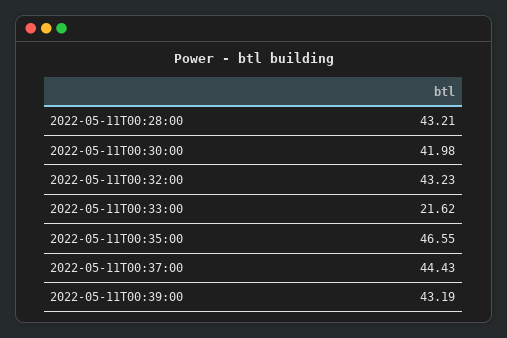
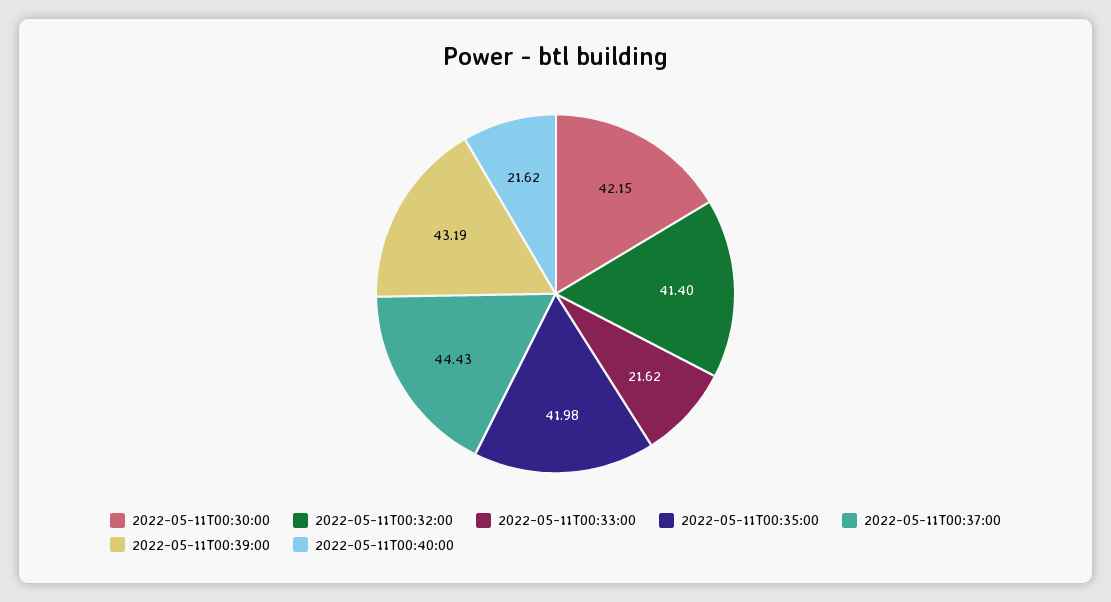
2022-05-11T00:28:00: 43.21 -> none
2022-05-11T00:30:00: 41.98 -> 42.15
2022-05-11T00:32:00: 43.23 -> 41.4
2022-05-11T00:35:00: 46.55 -> 41.98
2022-05-11T00:40:00: none -> 21.62

